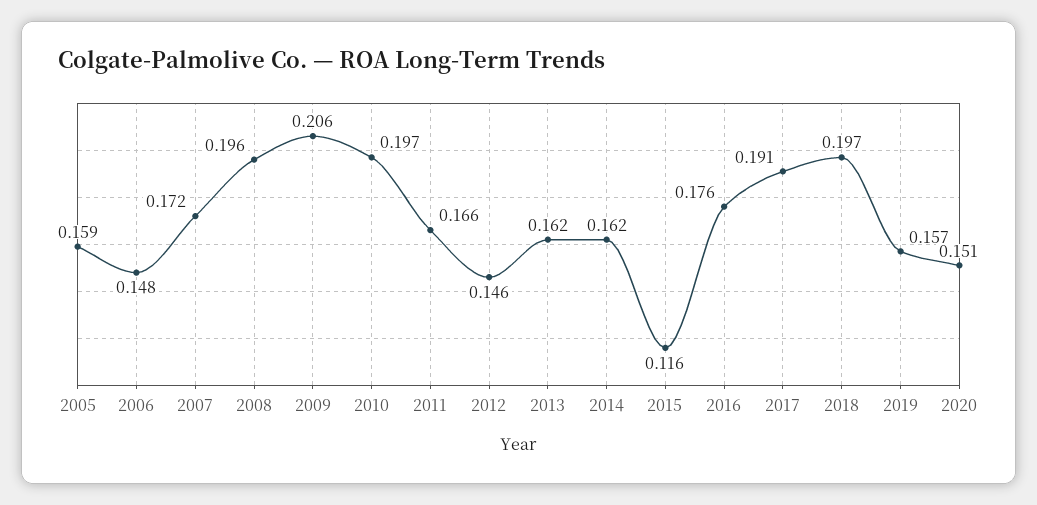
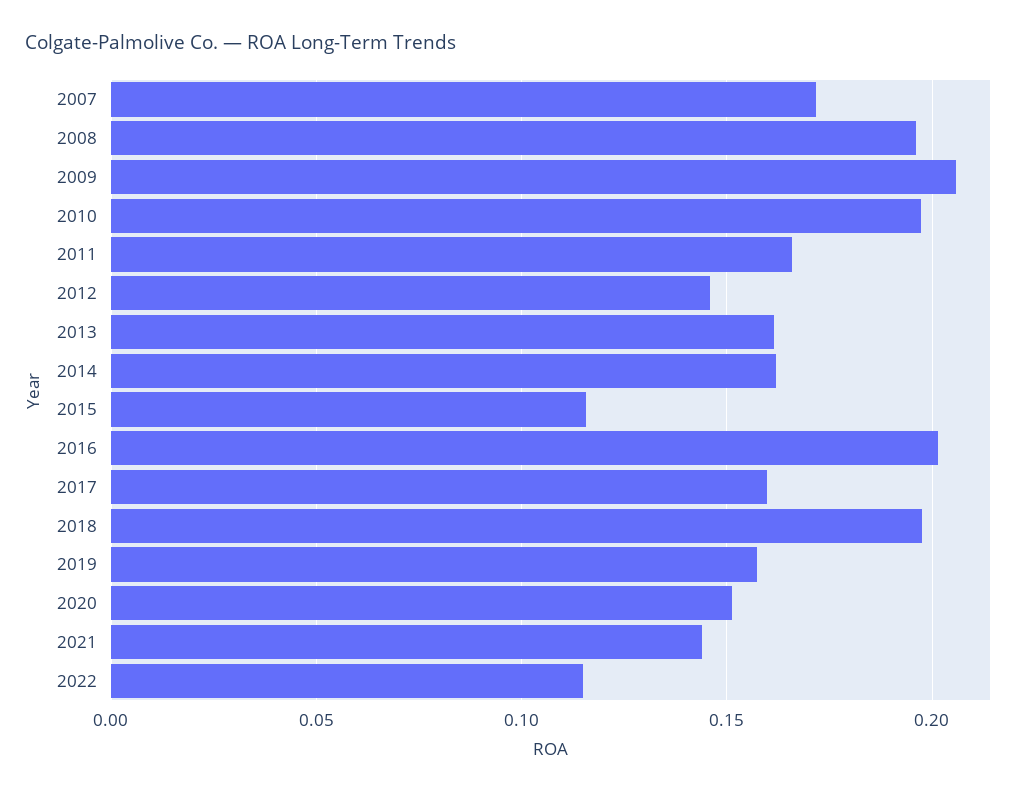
2005: 0.159 -> none
2006: 0.148 -> none
2016: 0.176 -> 0.2
2017: 0.191 -> 0.16
2021: none -> 0.145
2022: none -> 0.115

